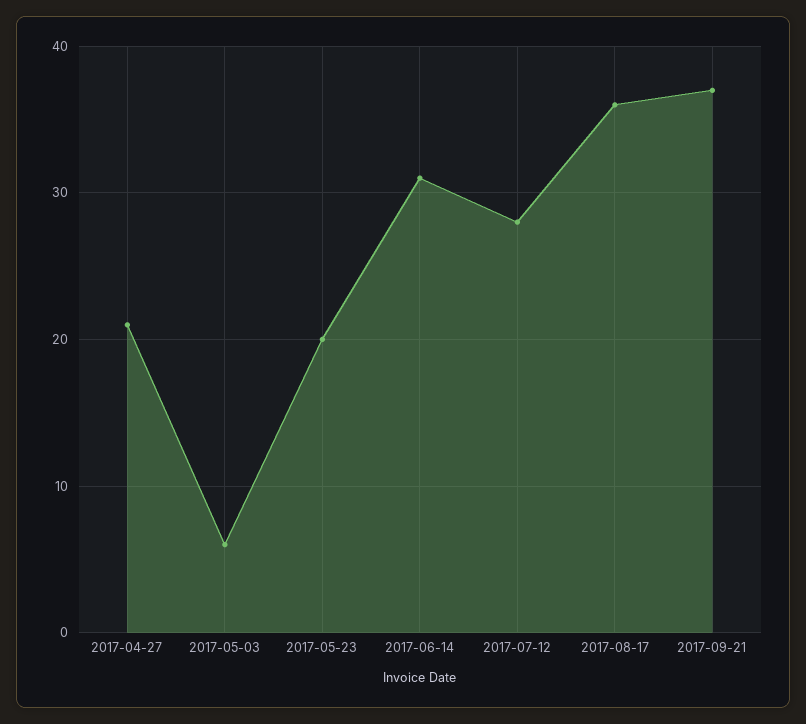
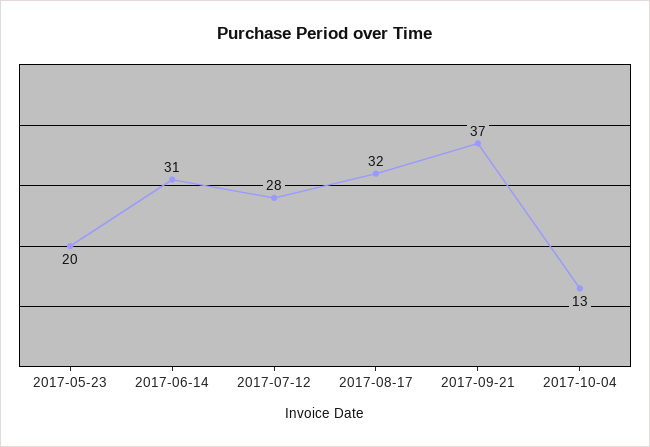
2017-04-27: 21 -> none
2017-05-03: 6 -> none
2017-08-17: 36 -> 32
2017-10-04: none -> 13

